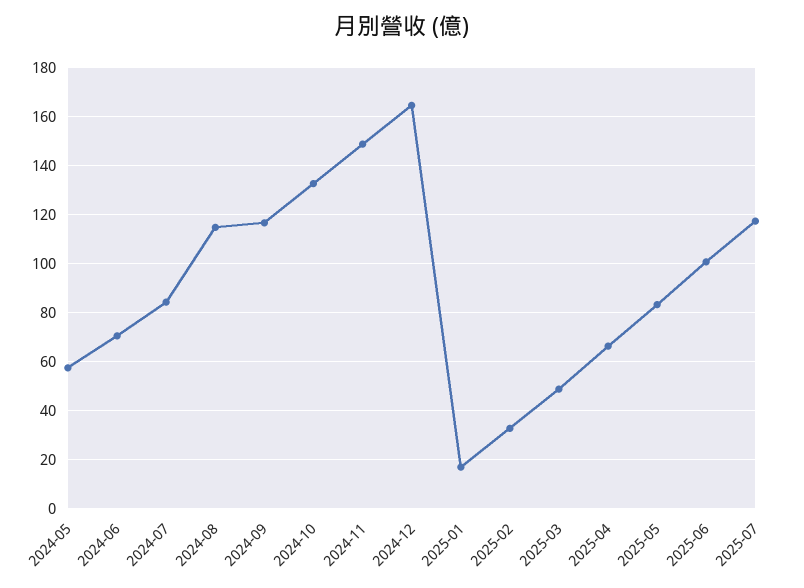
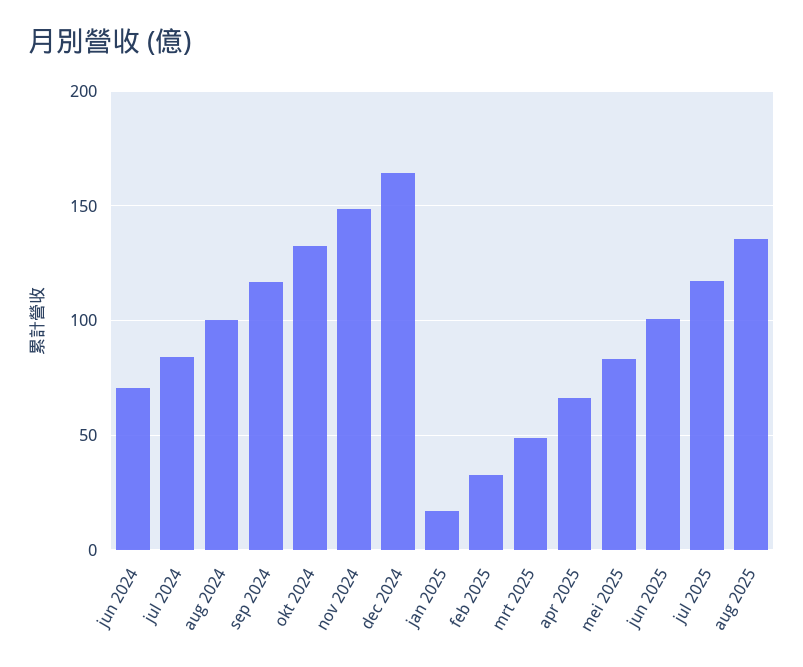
2024-05: 57.5 -> none
2024-08: 115 -> 100
aug 2025: none -> 135

